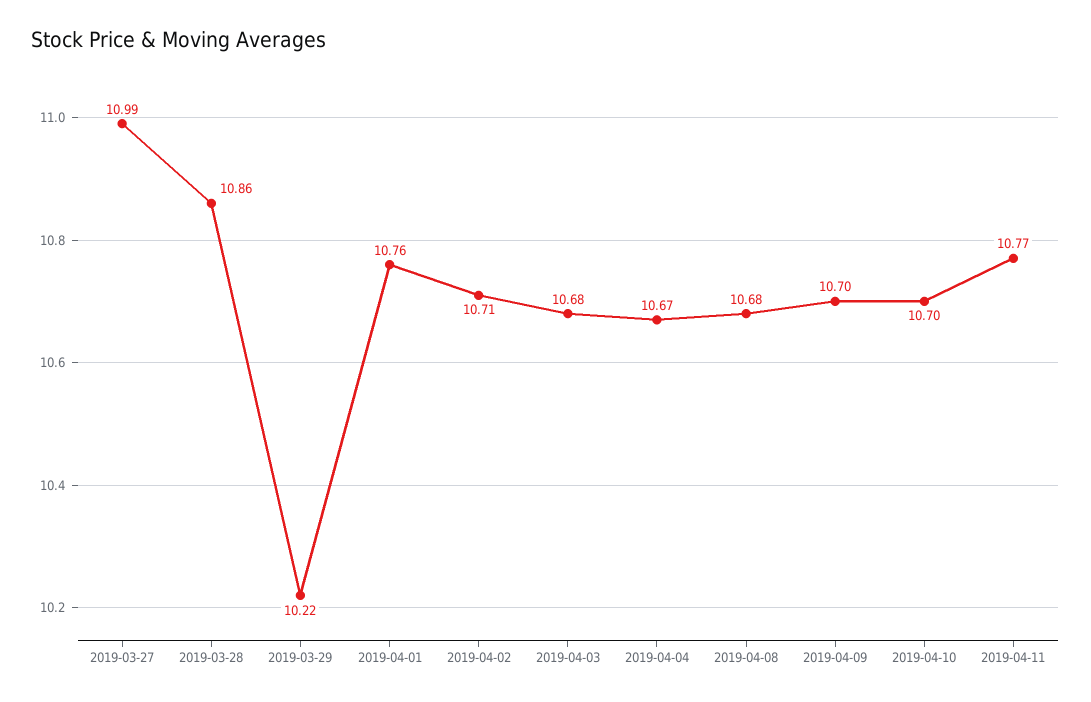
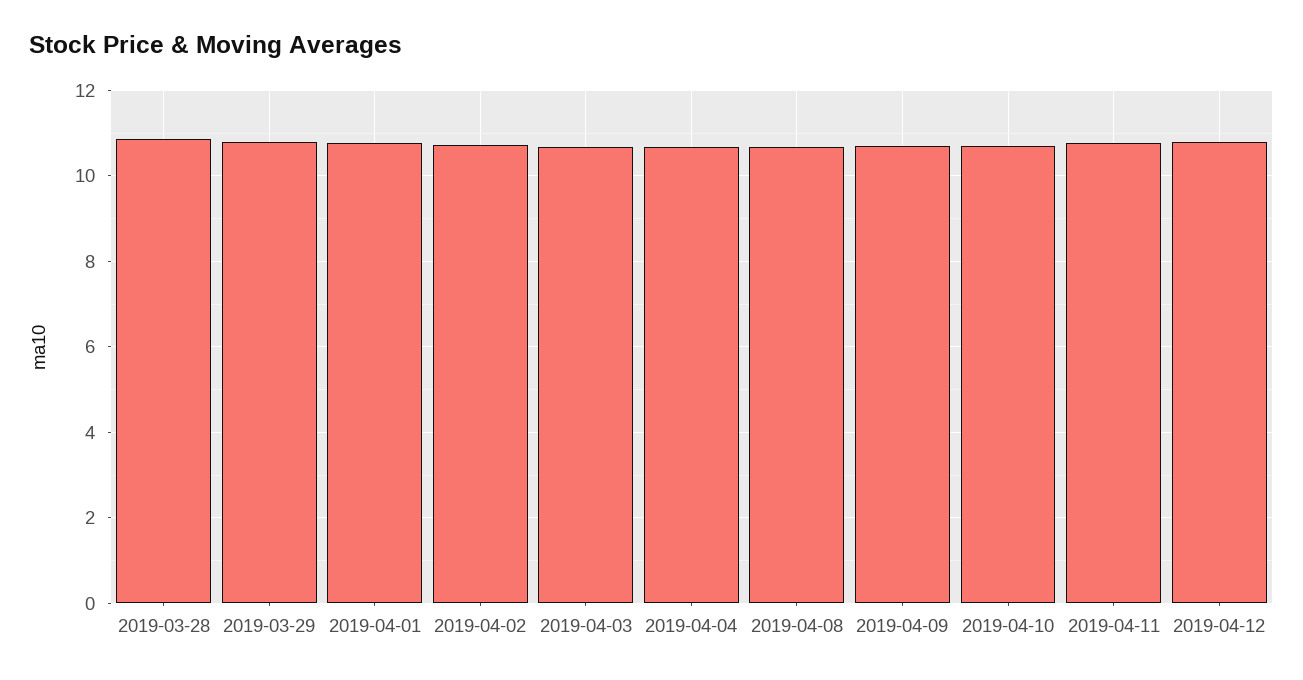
2019-03-27: 10.99 -> none
2019-03-29: 10.22 -> 10.8
2019-04-12: none -> 10.8

